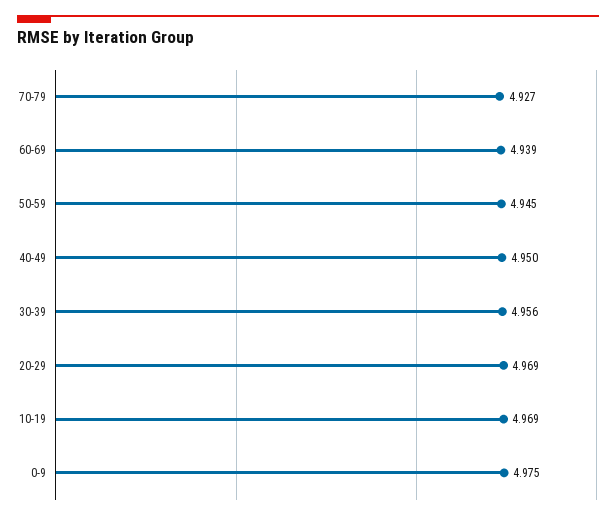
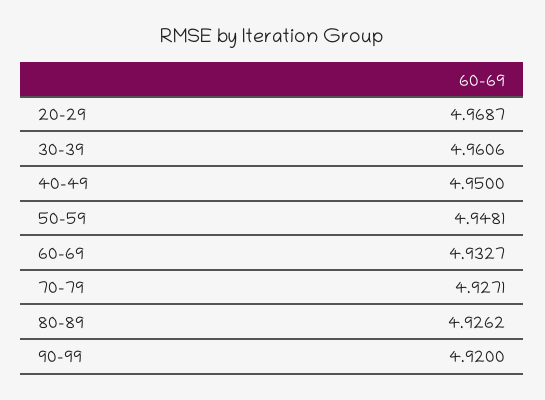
60-69: 4.939 -> 4.9327
50-59: 4.945 -> 4.9481
30-39: 4.956 -> 4.9606
10-19: 4.969 -> none
0-9: 4.975 -> none
80-89: none -> 4.9262
90-99: none -> 4.92

